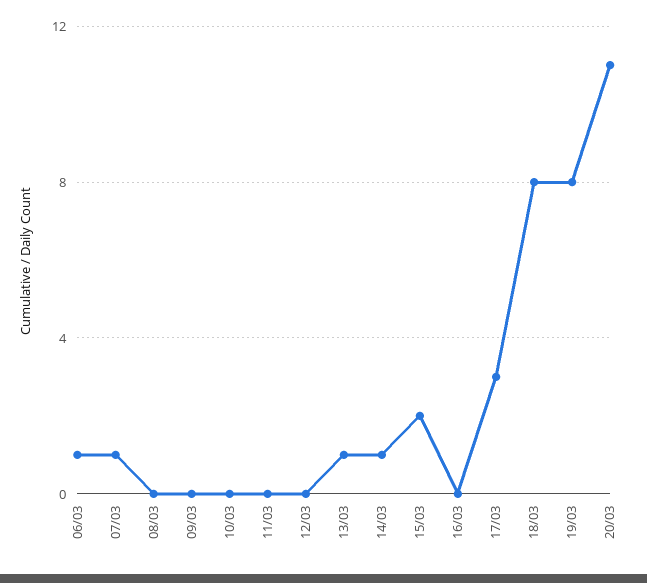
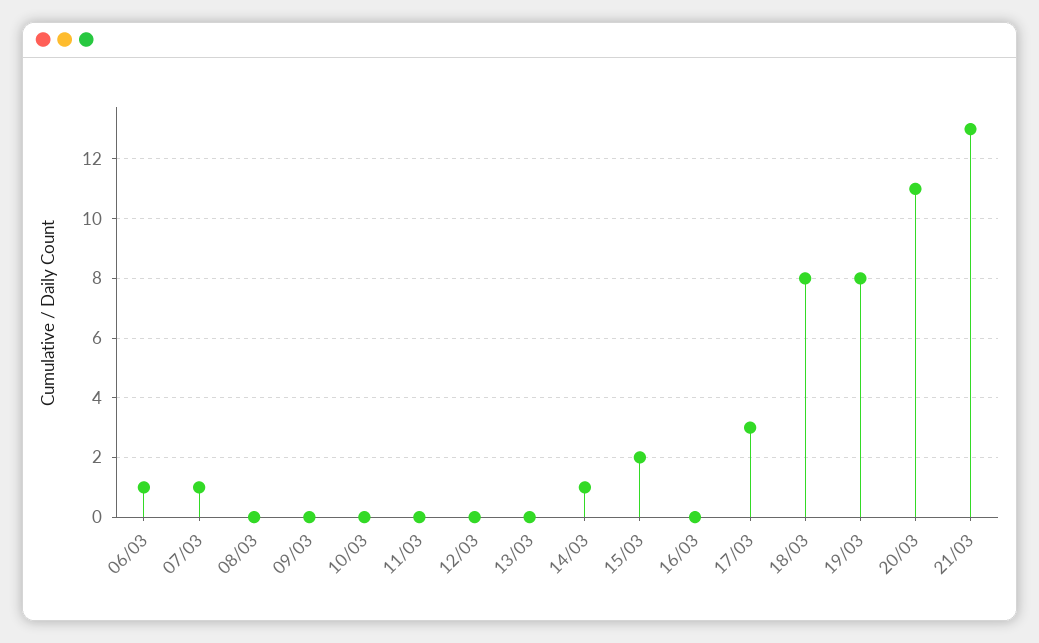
13/03: 1 -> 0
21/03: none -> 13

